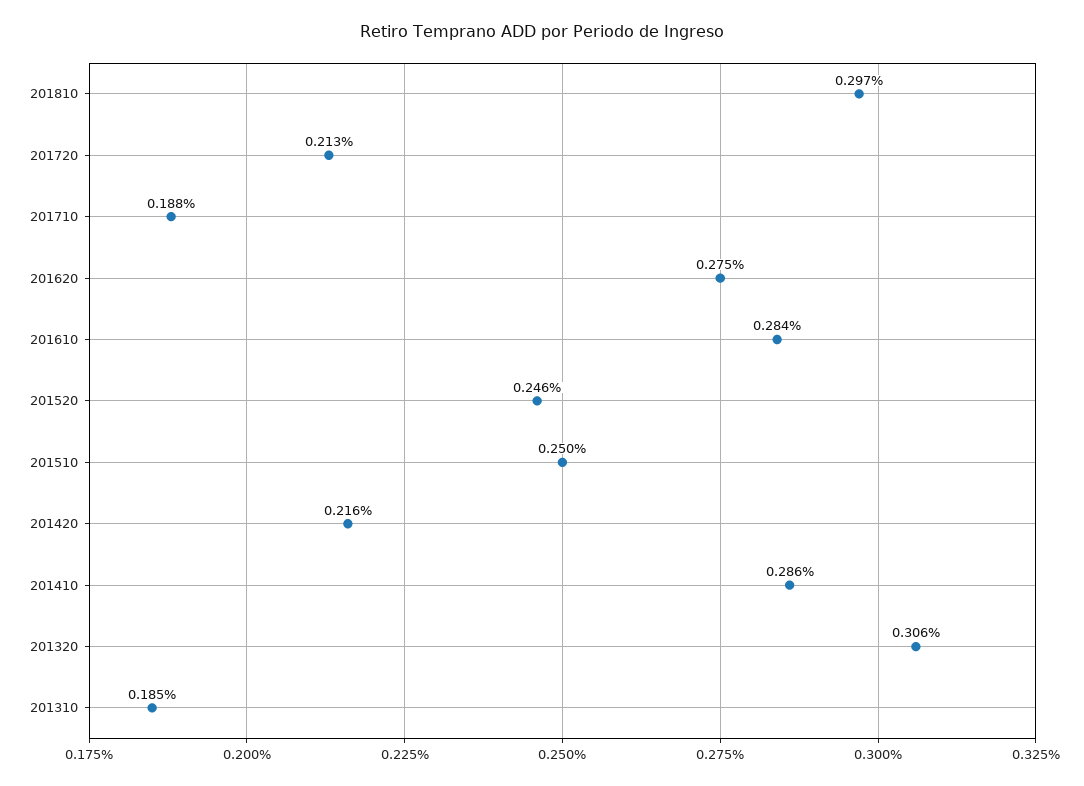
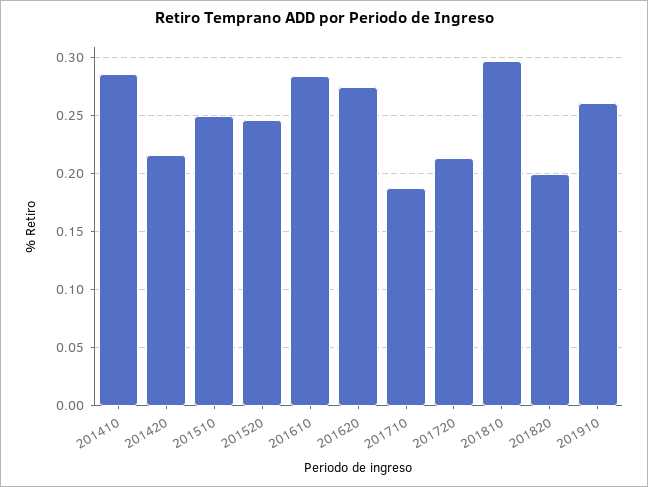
201320: 0.306 -> none
201310: 0.185 -> none
201820: none -> 0.2
201910: none -> 0.26

